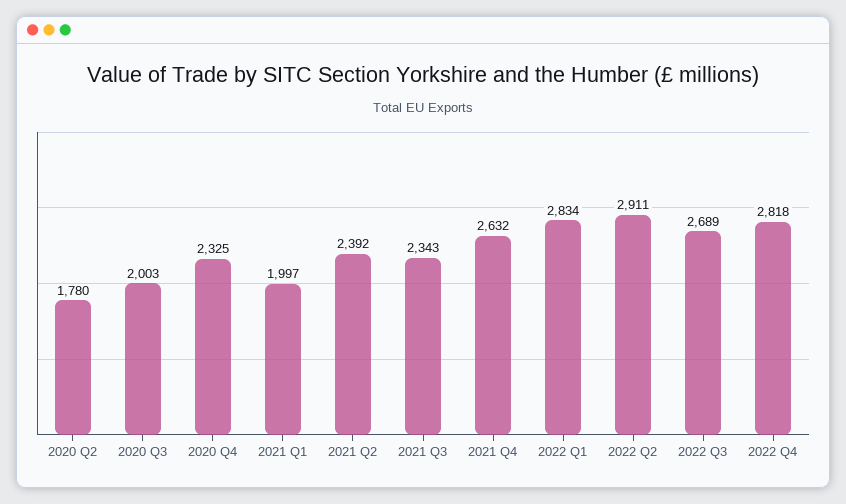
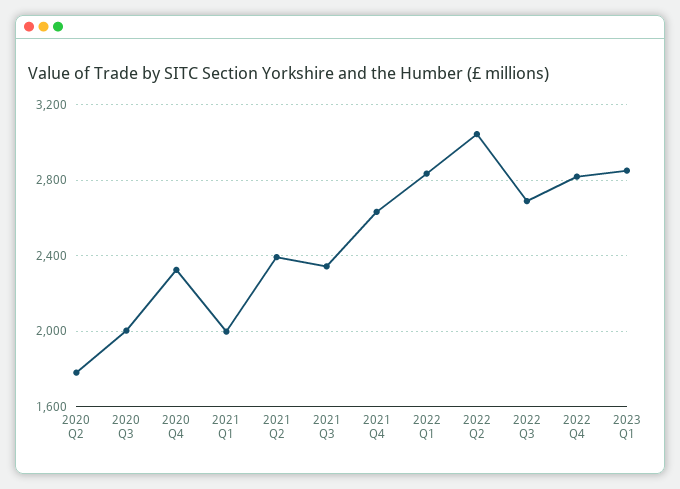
2022 Q2: 2911 -> 3050
2023 Q1: none -> 2850

